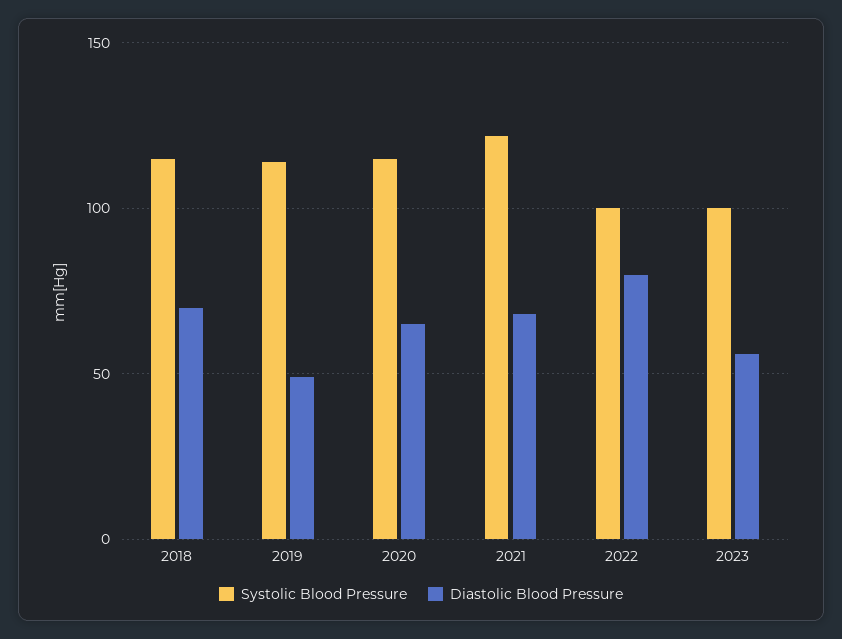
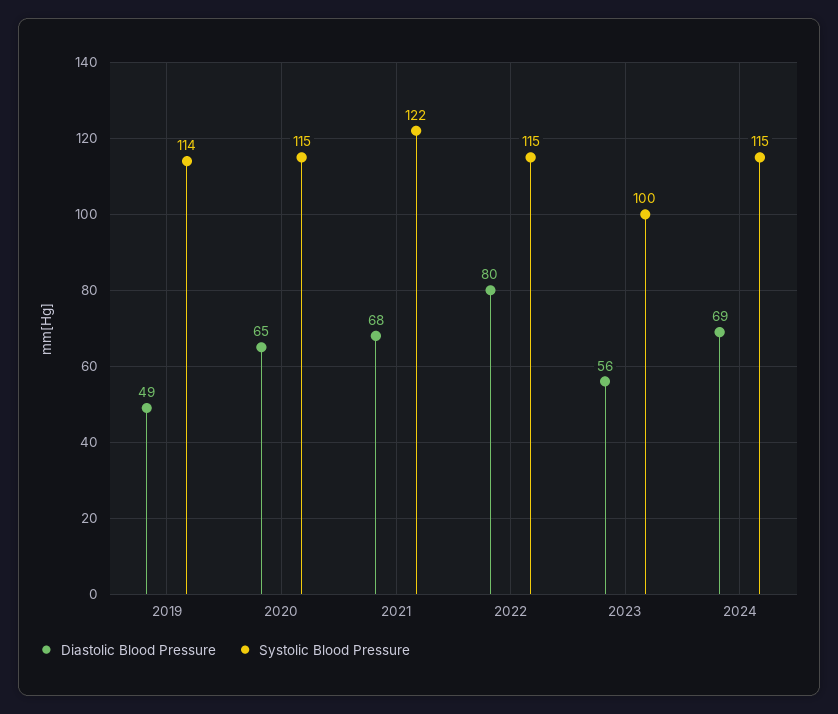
Systolic Blood Pressure, 2018: 115 -> none
Diastolic Blood Pressure, 2018: 70 -> none
Systolic Blood Pressure, 2022: 100 -> 115
Diastolic Blood Pressure, 2024: none -> 69
Systolic Blood Pressure, 2024: none -> 115

